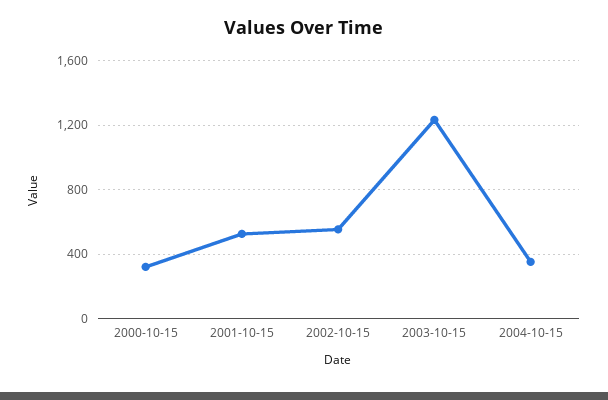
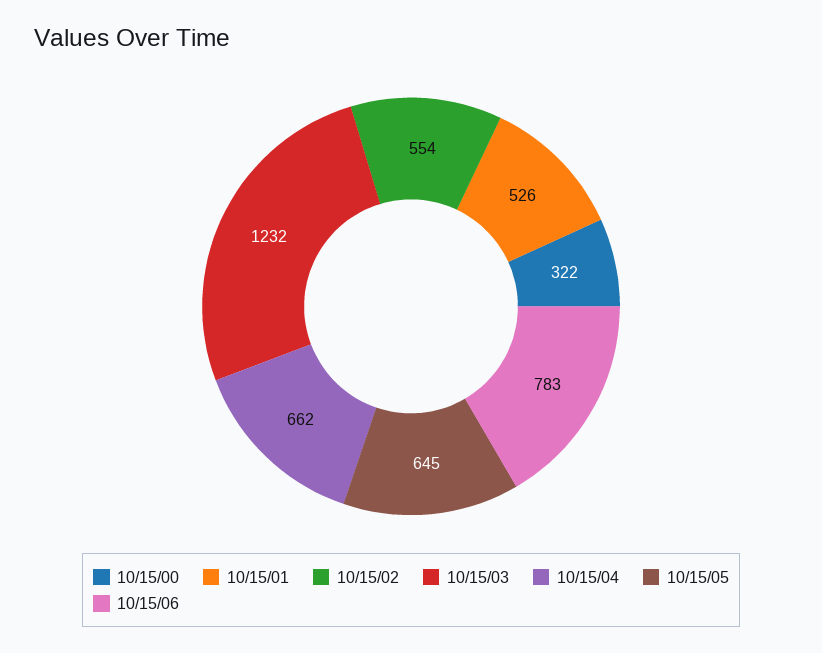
2004-10-15: 350 -> 662
10/15/05: none -> 645
10/15/06: none -> 783

